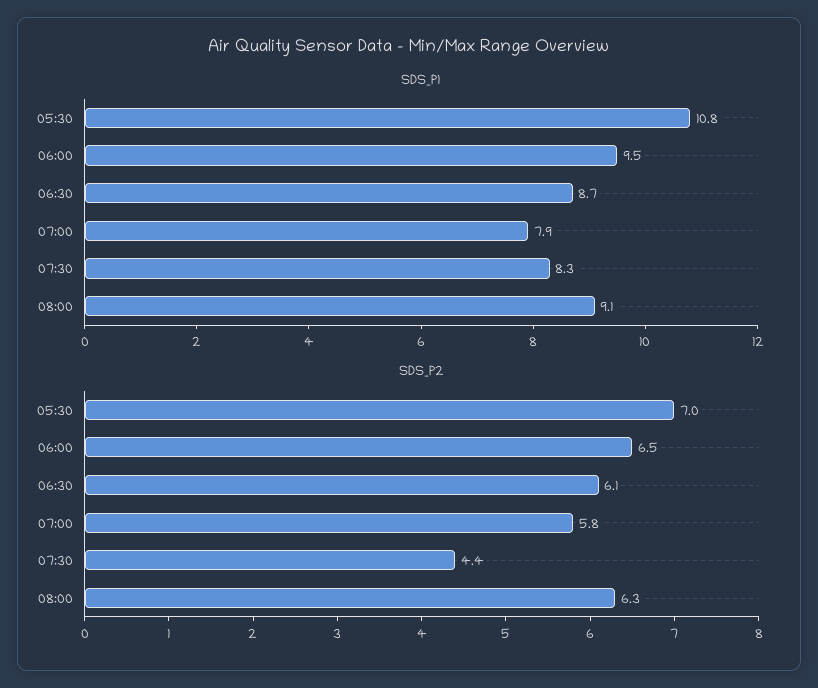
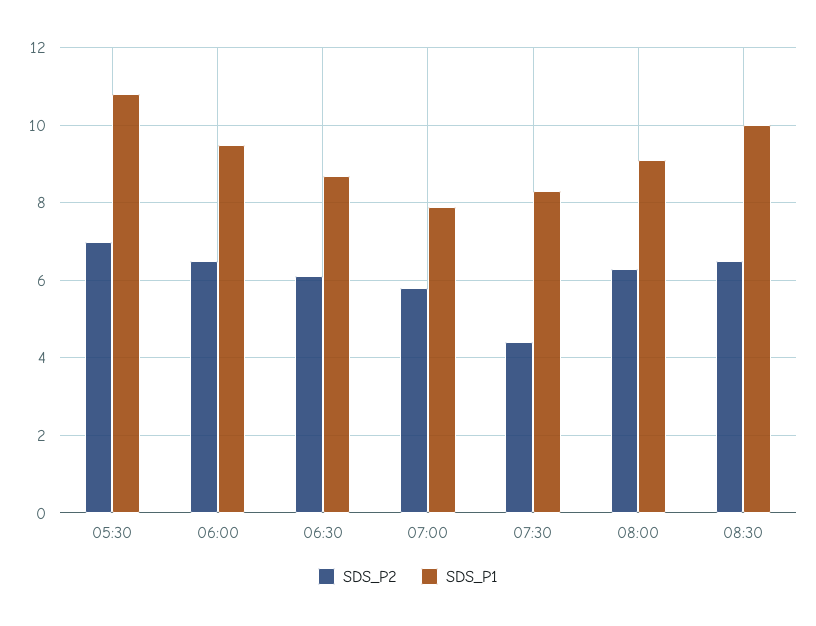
SDS_P2, 08:30: none -> 6.5
SDS_P1, 08:30: none -> 10

